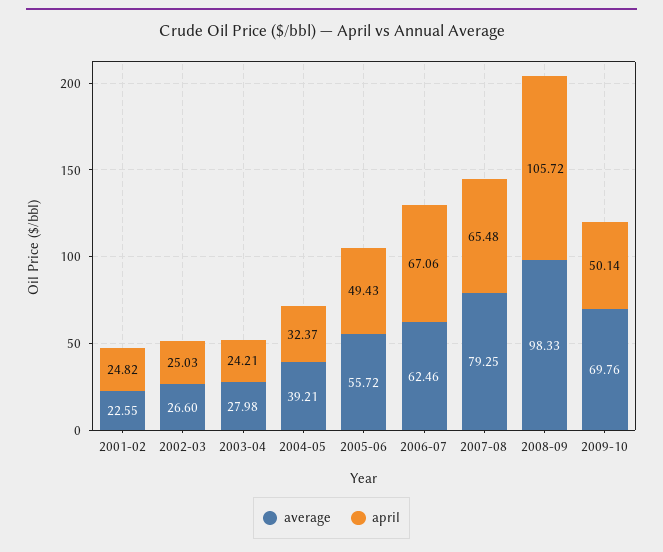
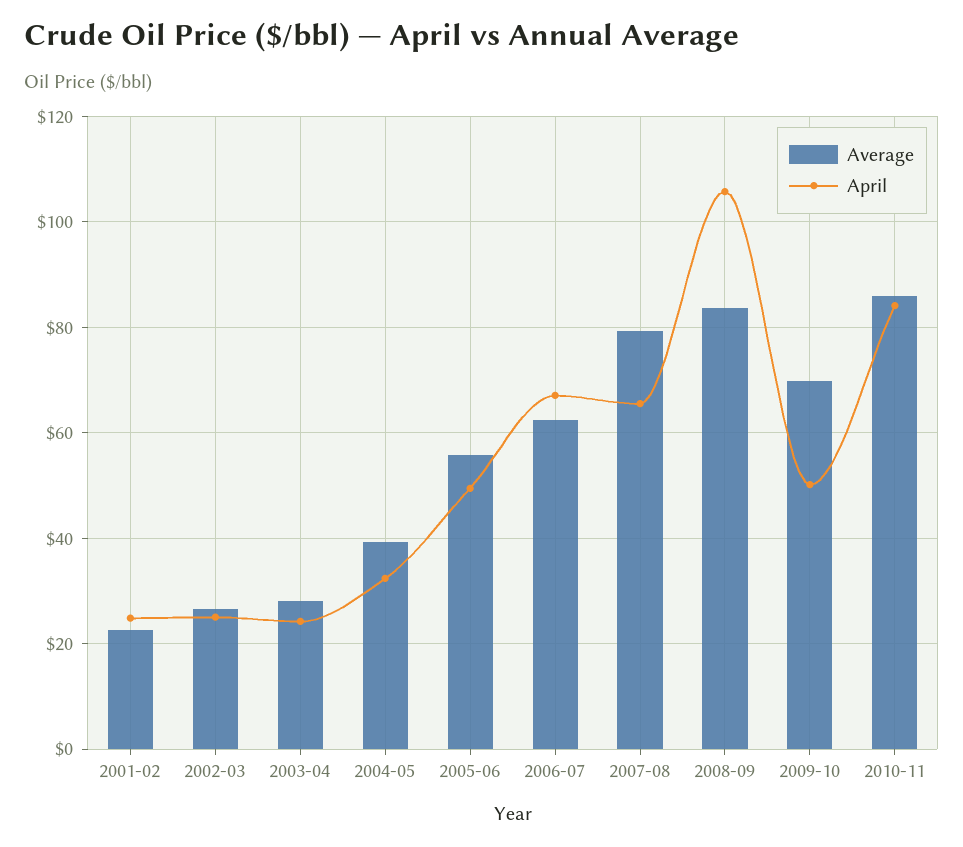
average, 2008-09: 98.33 -> 84
average, 2010-11: none -> 86
april, 2010-11: none -> 84

